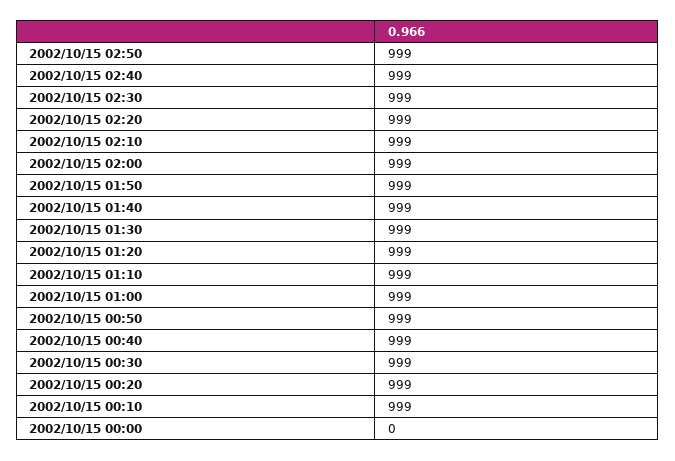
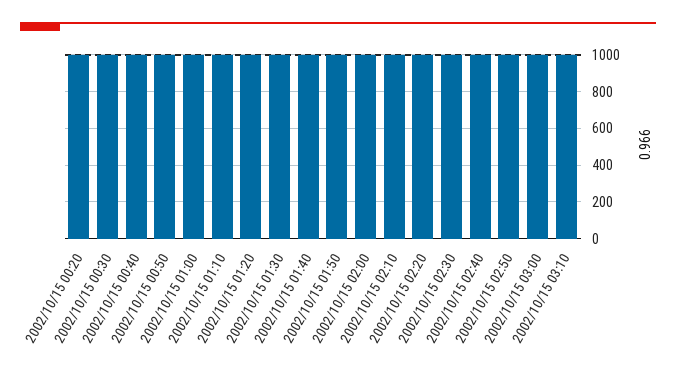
2002/10/15 00:10: 999 -> none
2002/10/15 00:00: 0 -> none
2002/10/15 03:00: none -> 1000
2002/10/15 03:10: none -> 1000

